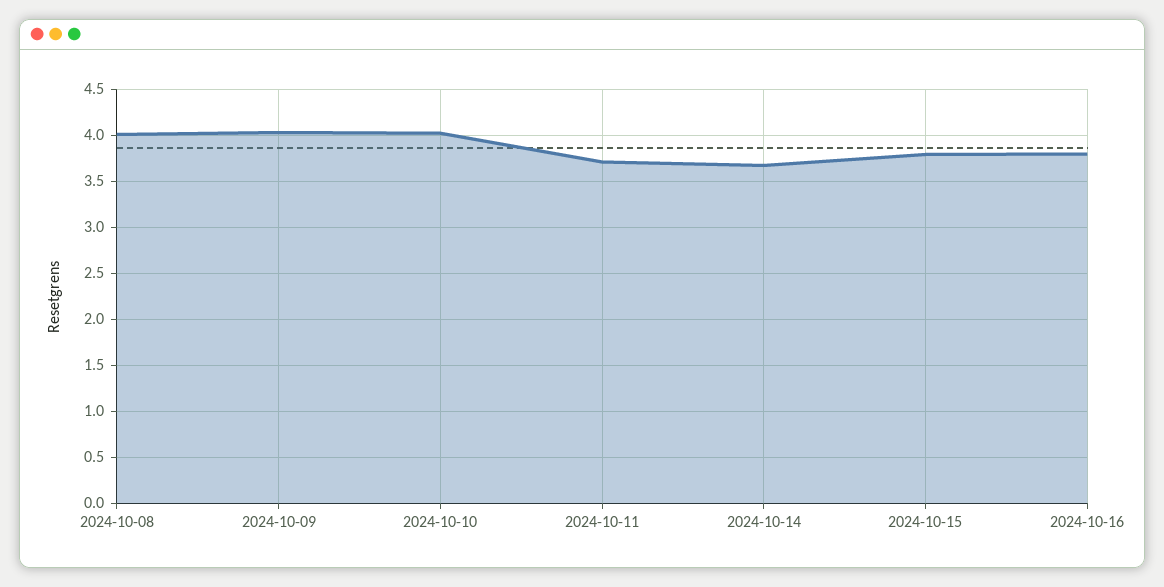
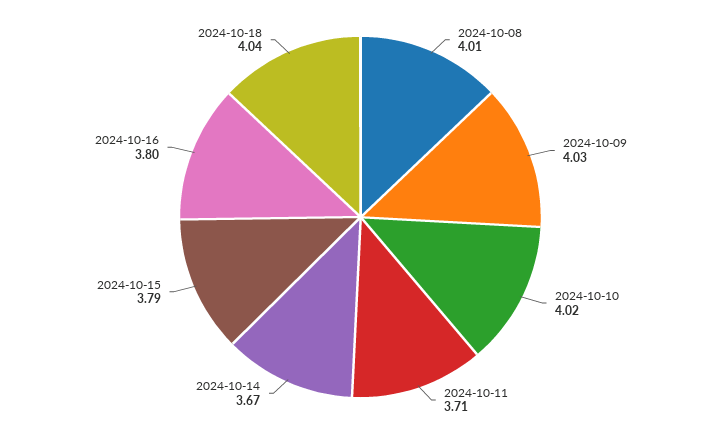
2024-10-18: none -> 4.04

